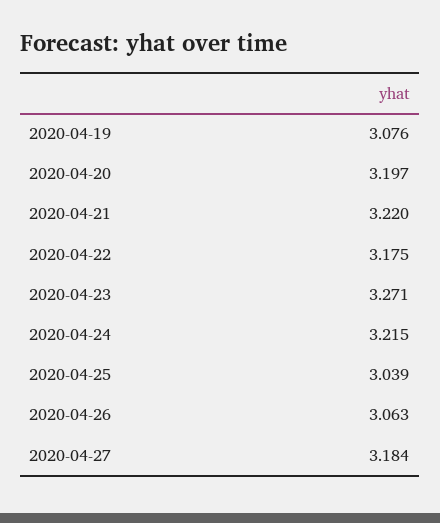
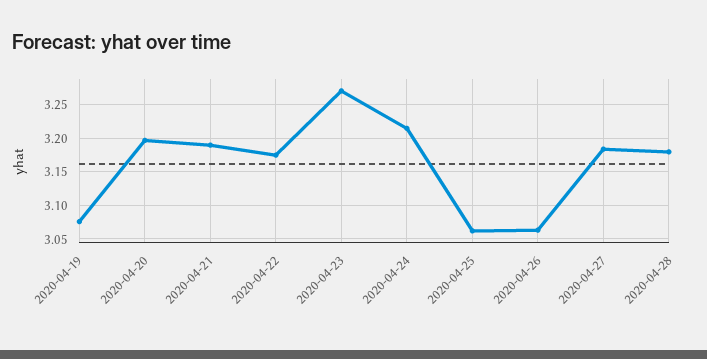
2020-04-21: 3.22 -> 3.19
2020-04-25: 3.039 -> 3.06
2020-04-28: none -> 3.18

